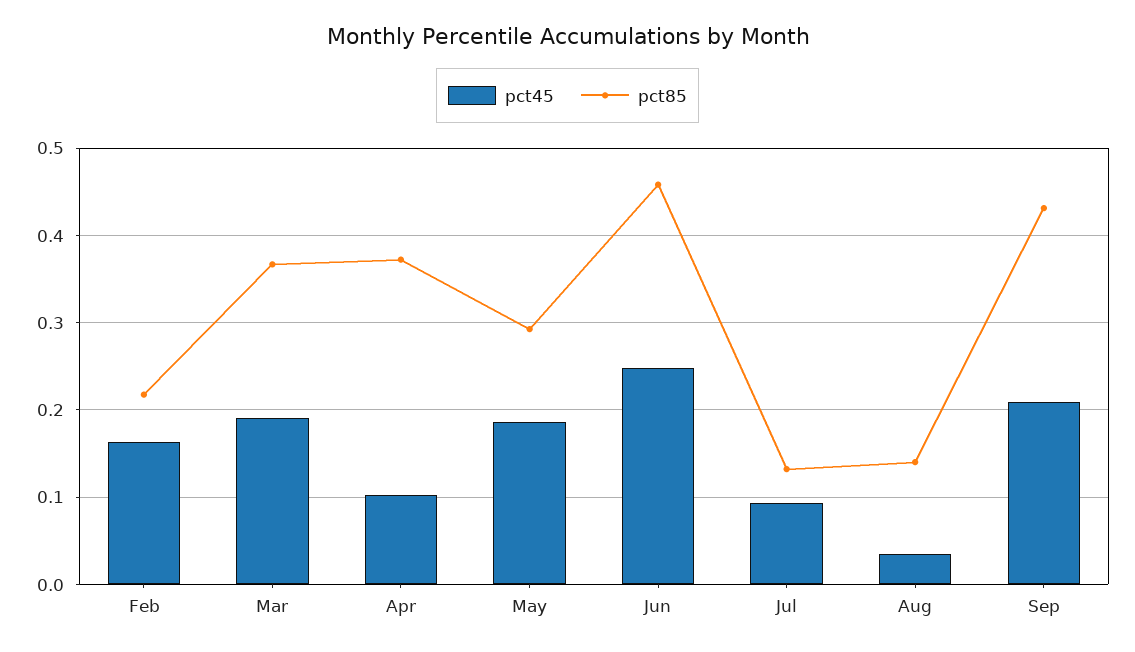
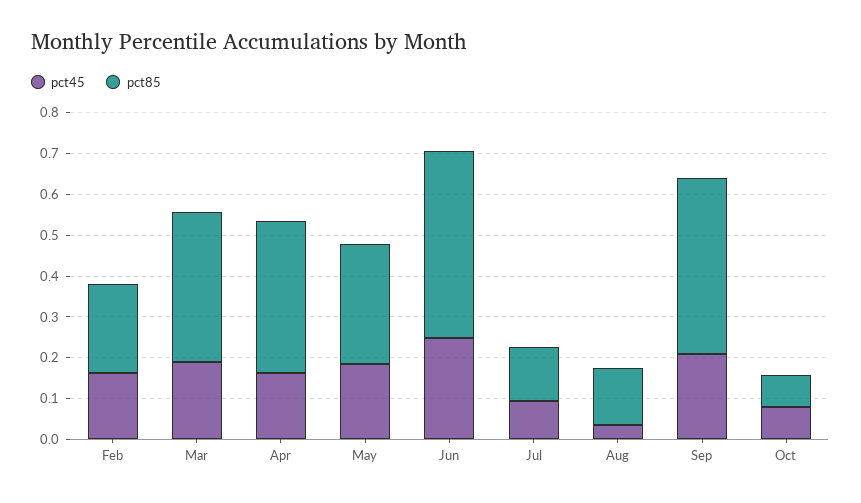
pct45, Apr: 0.1 -> 0.16
pct45, Oct: none -> 0.08
pct85, Oct: none -> 0.08

